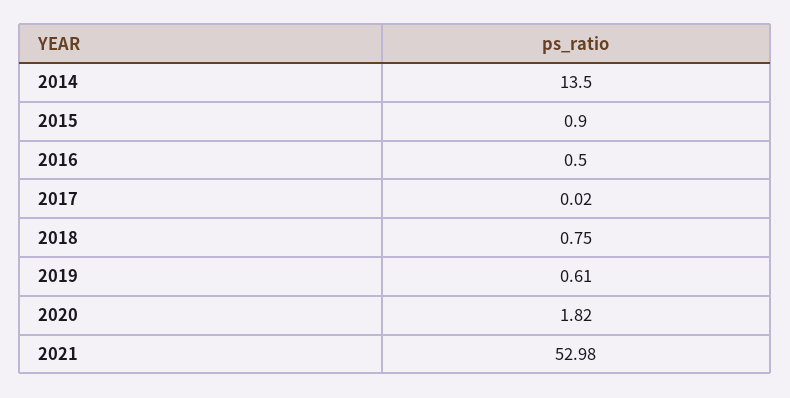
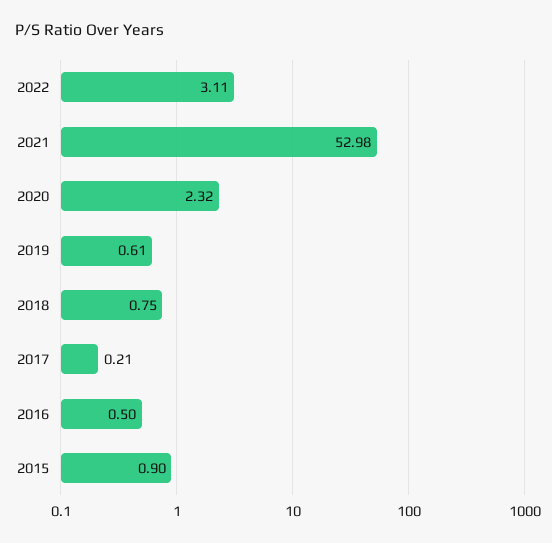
2014: 13.5 -> none
2017: 0.02 -> 0.21
2020: 1.82 -> 2.32
2022: none -> 3.11

